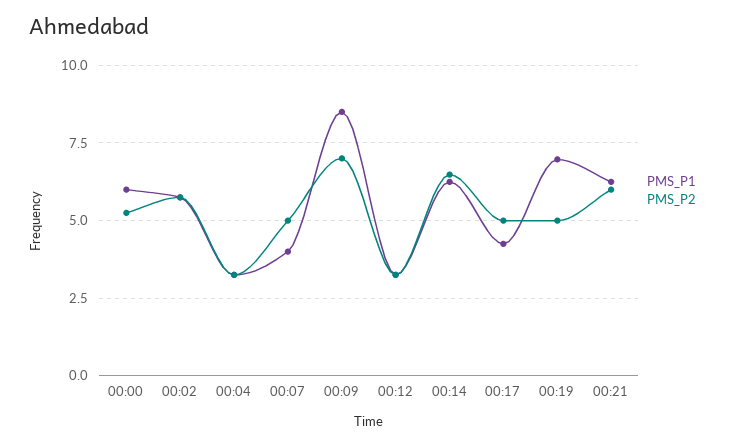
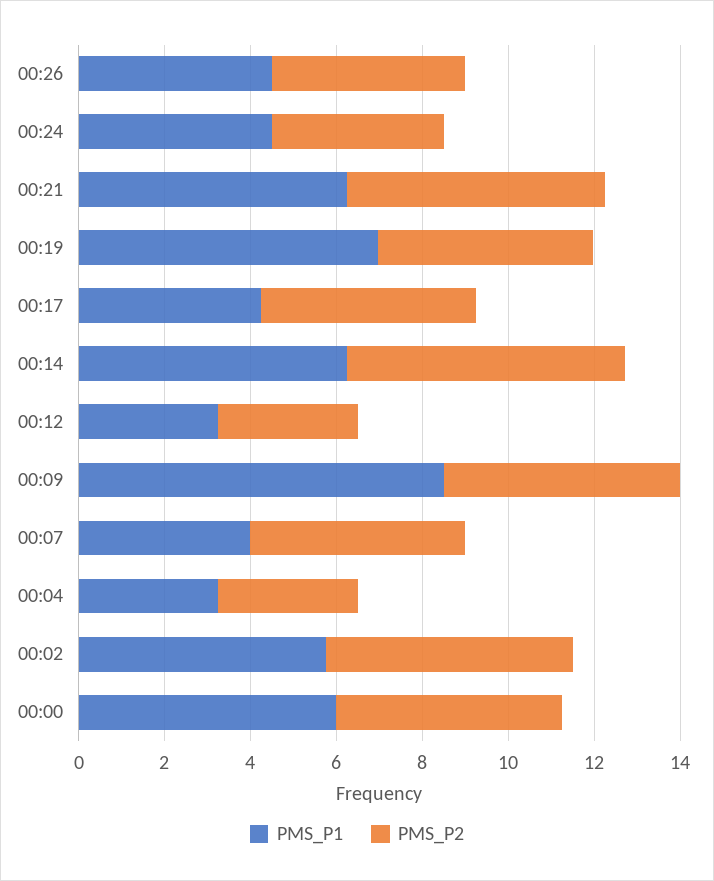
PMS_P2, 00:09: 7 -> 5.5
PMS_P1, 00:26: none -> 4.5
PMS_P2, 00:26: none -> 4.5
PMS_P1, 00:24: none -> 4.5
PMS_P2, 00:24: none -> 4

